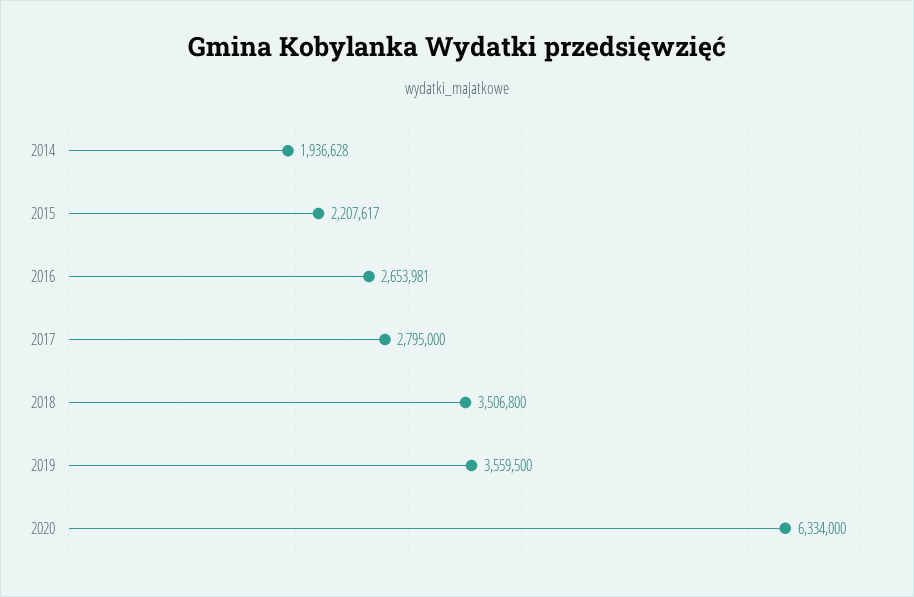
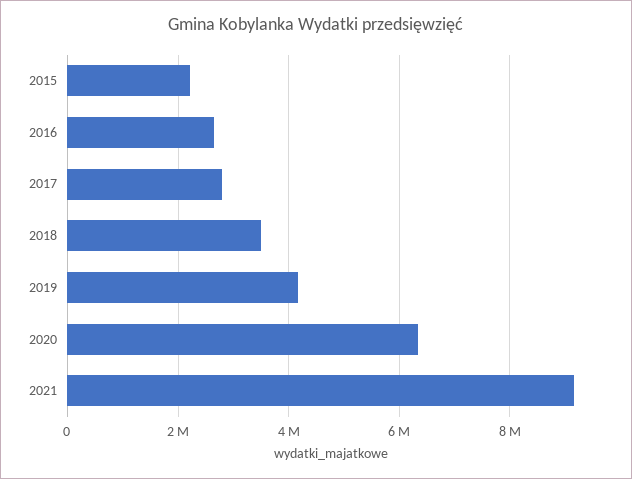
2014: 1936628 -> none
2019: 3559500 -> 4200000
2021: none -> 9200000

